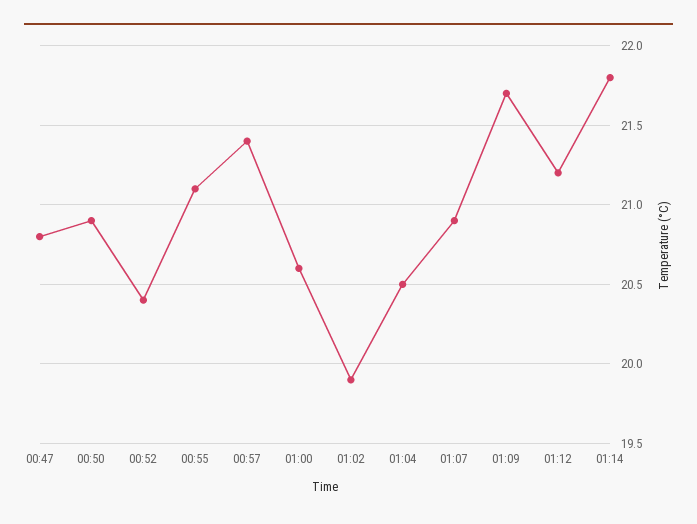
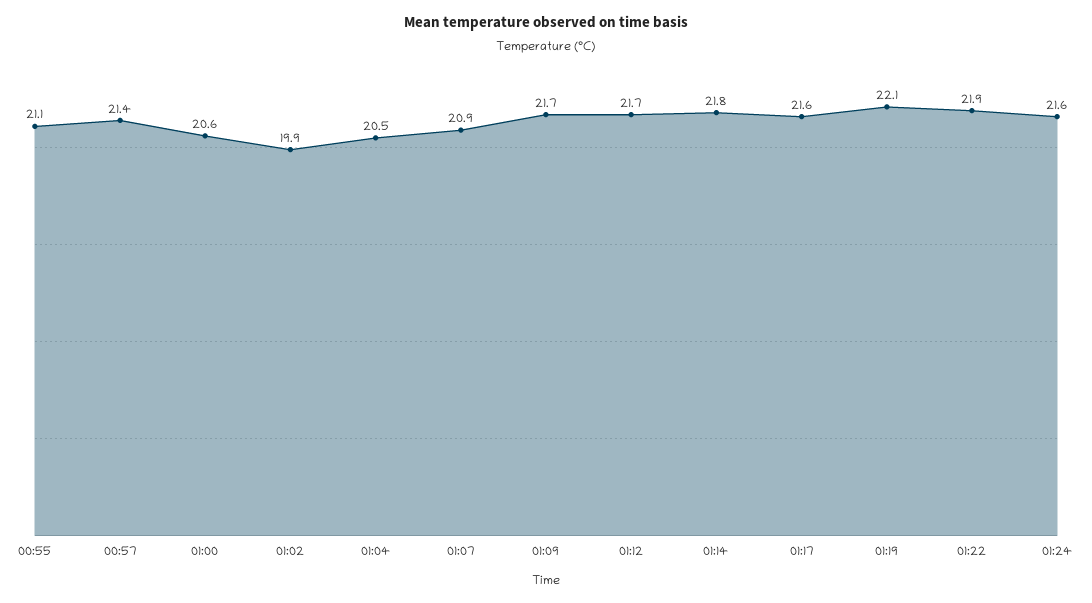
00:47: 20.8 -> none
00:50: 20.9 -> none
00:52: 20.4 -> none
01:12: 21.2 -> 21.7
01:17: none -> 21.6
01:19: none -> 22.1
01:22: none -> 21.9
01:24: none -> 21.6

